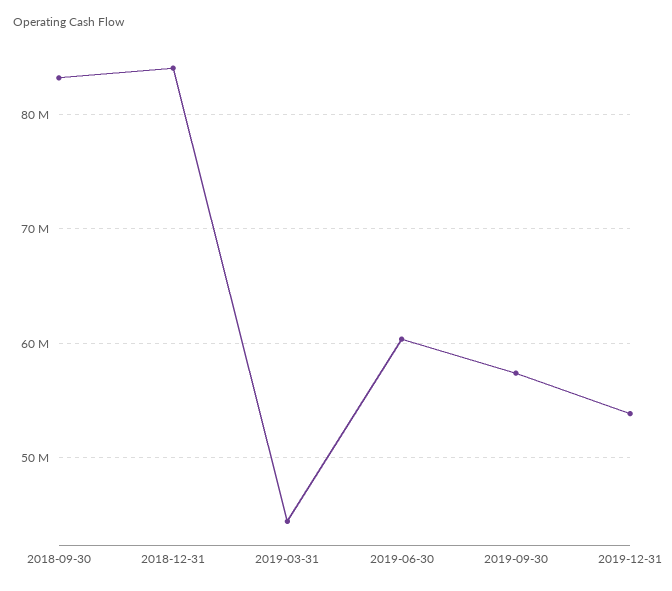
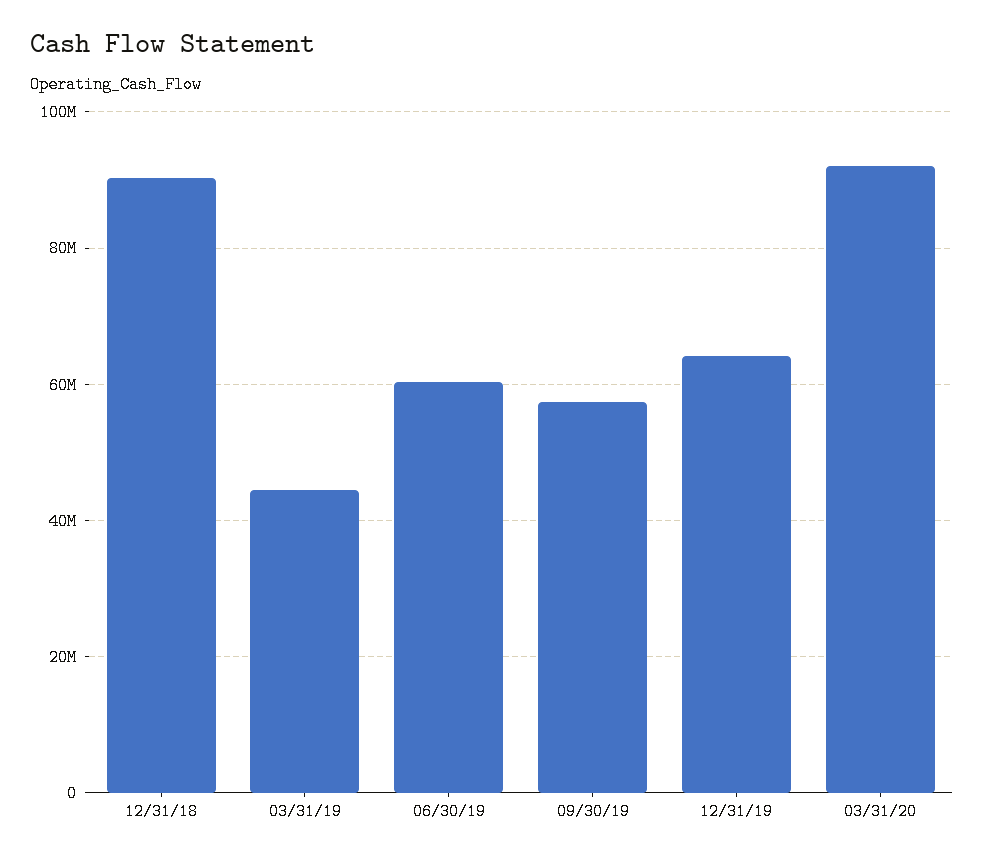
2018-09-30: 83000000 -> none
2018-12-31: 84000000 -> 90000000
2019-12-31: 54000000 -> 64000000
03/31/20: none -> 92000000

